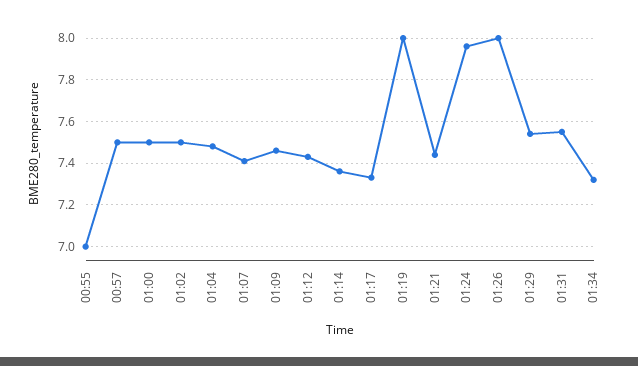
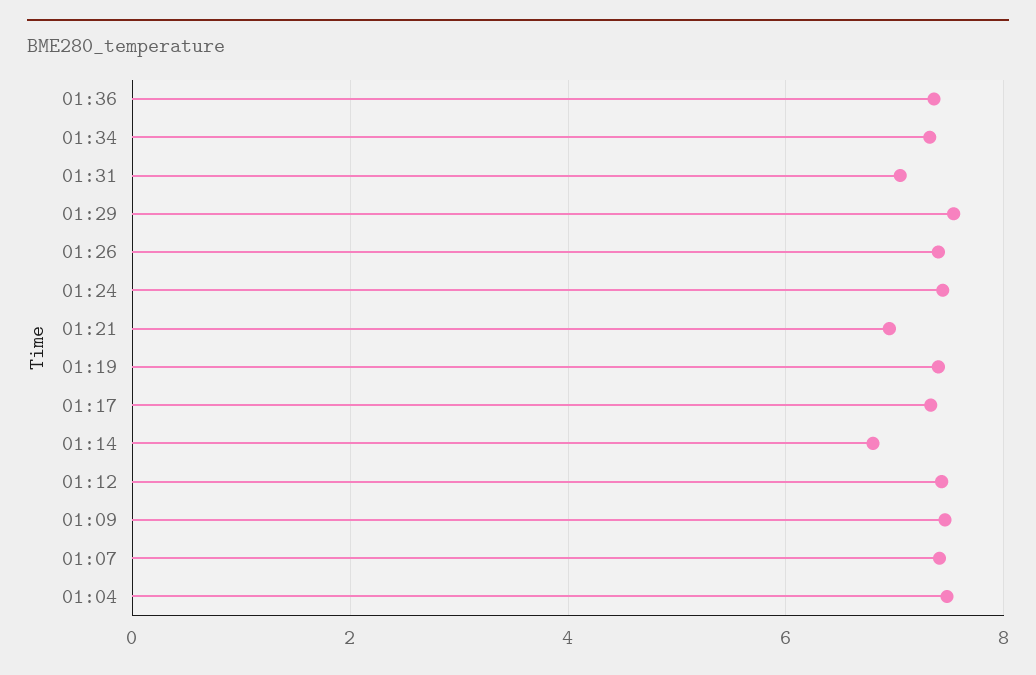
00:55: 7 -> none
00:57: 7.5 -> none
01:00: 7.5 -> none
01:02: 7.5 -> none
01:14: 7.35 -> 6.8
01:19: 8 -> 7.4
01:21: 7.45 -> 7
01:24: 7.95 -> 7.4
01:26: 8 -> 7.4
01:31: 7.55 -> 7
01:36: none -> 7.4

